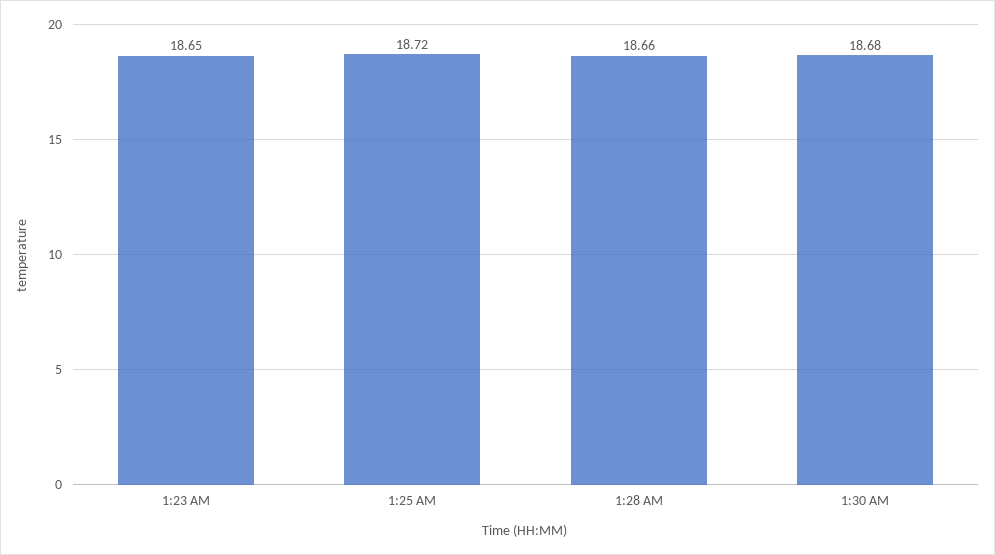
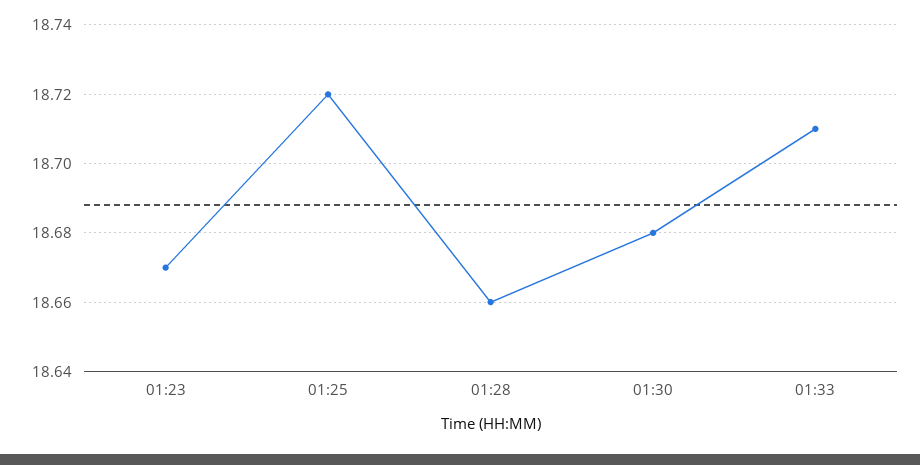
1:23 AM: 18.65 -> 18.67
01:33: none -> 18.71

